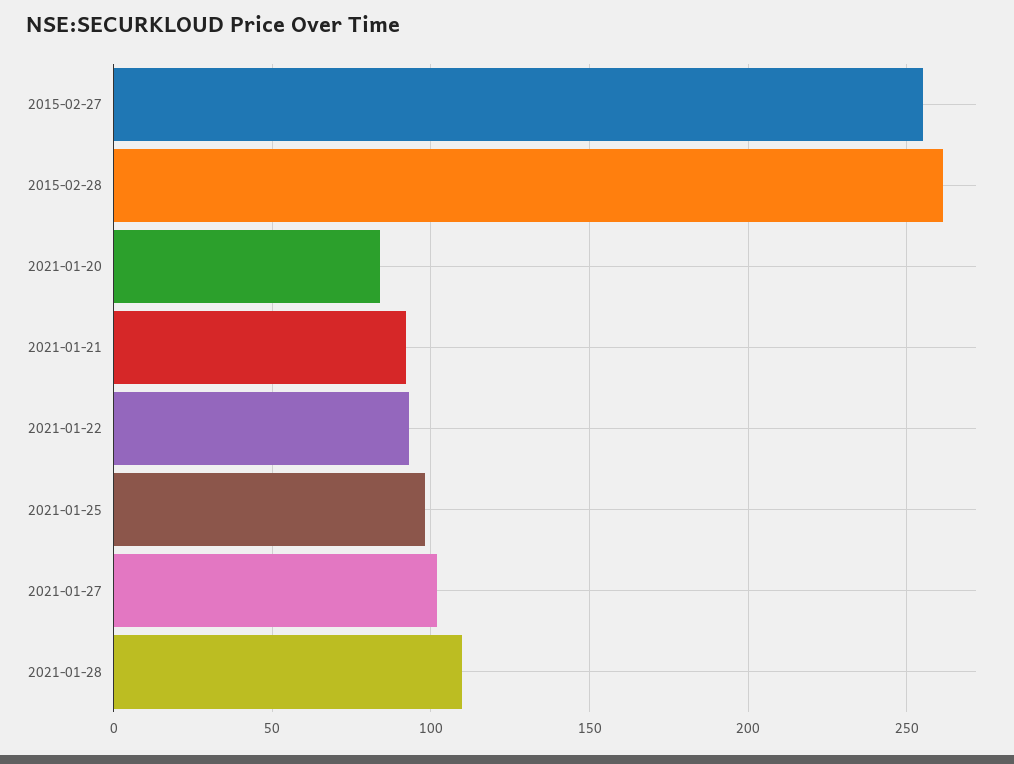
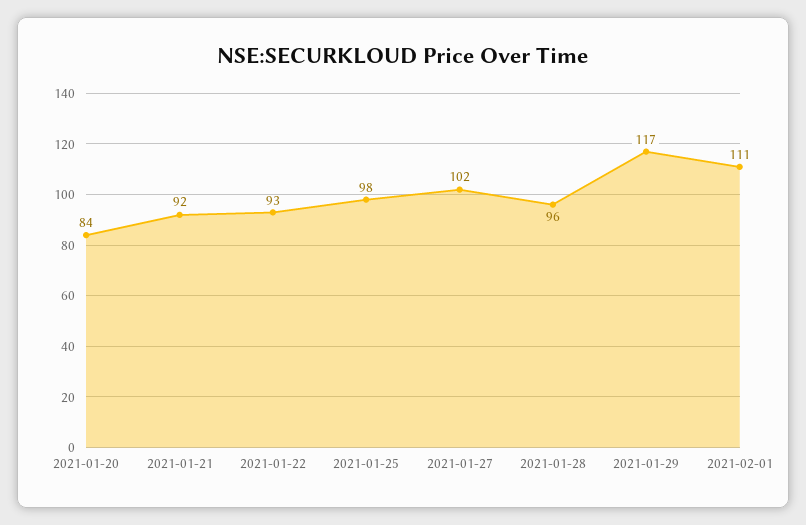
2015-02-27: 255 -> none
2015-02-28: 260 -> none
2021-01-28: 110 -> 96
2021-01-29: none -> 117
2021-02-01: none -> 111

